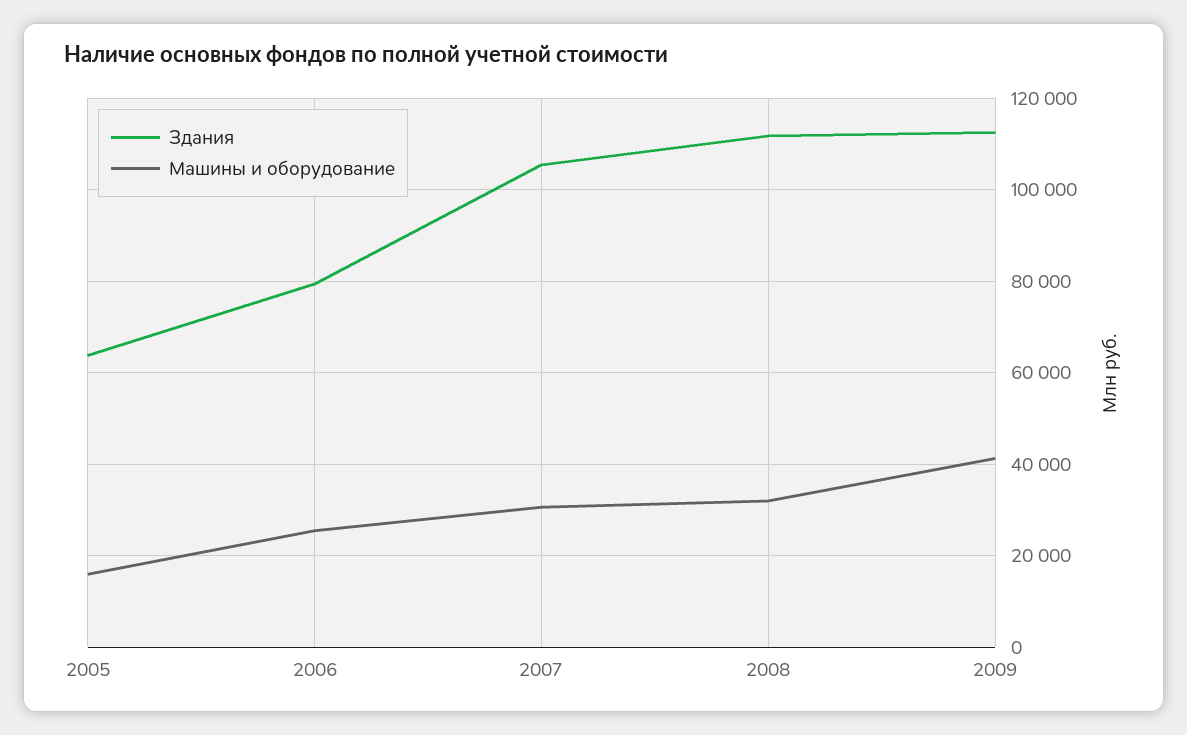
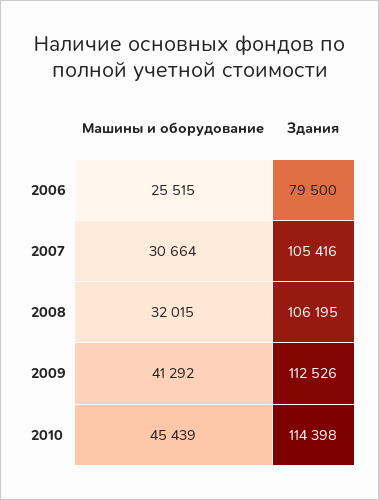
Здания, 2005: 64000 -> none
Машины и оборудование, 2005: 16000 -> none
Здания, 2008: 112000 -> 106195
Машины и оборудование, 2010: none -> 45439
Здания, 2010: none -> 114398

